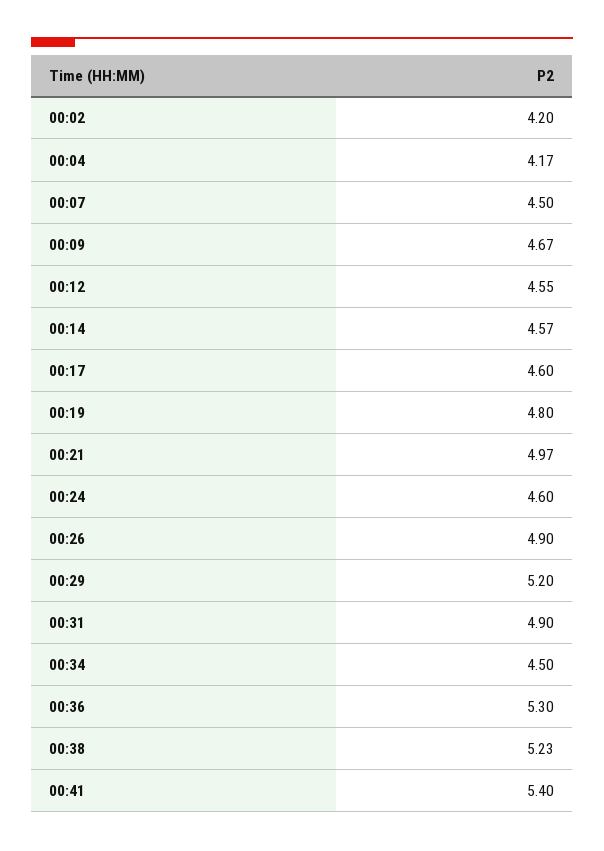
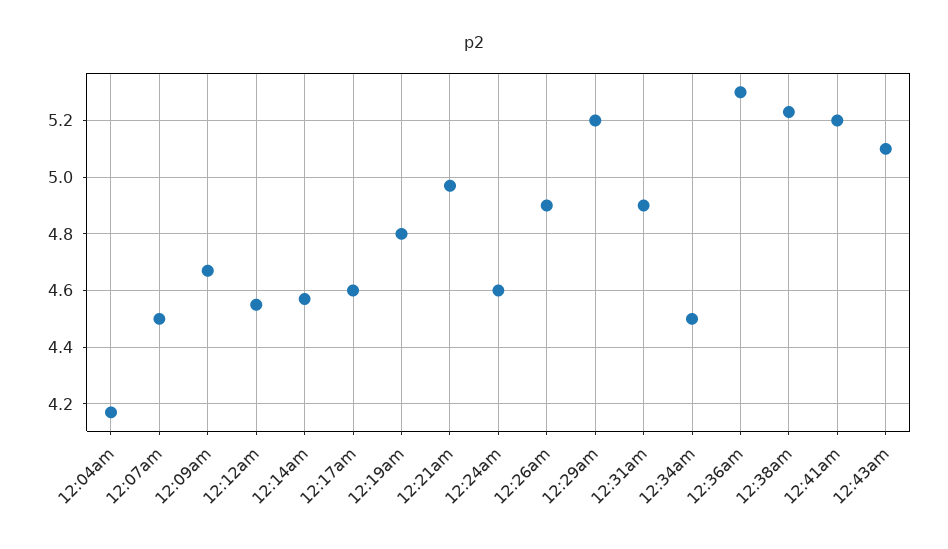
00:02: 4.2 -> none
00:41: 5.4 -> 5.2
12:43am: none -> 5.1

